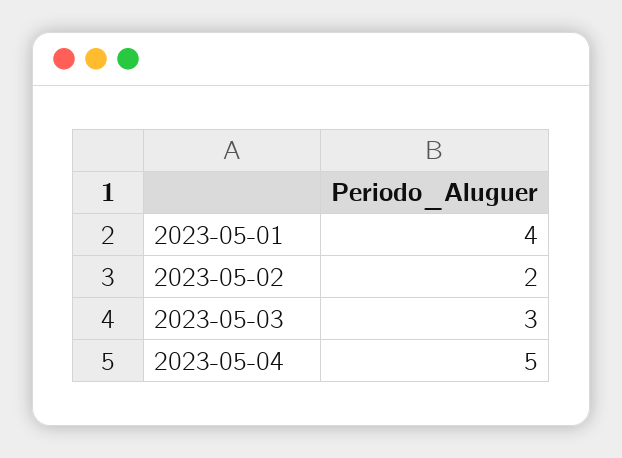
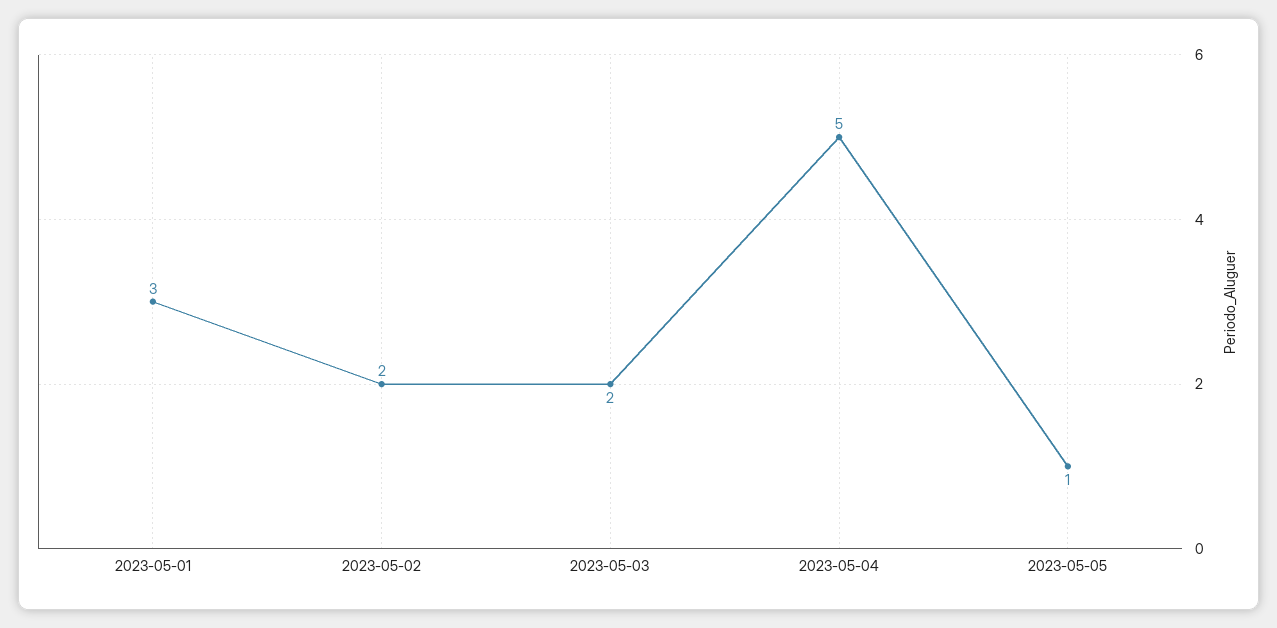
2023-05-01: 4 -> 3
2023-05-03: 3 -> 2
2023-05-05: none -> 1

